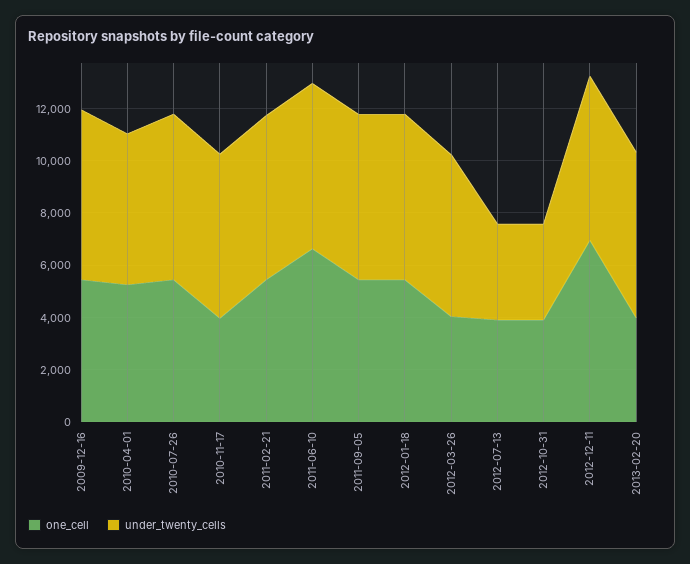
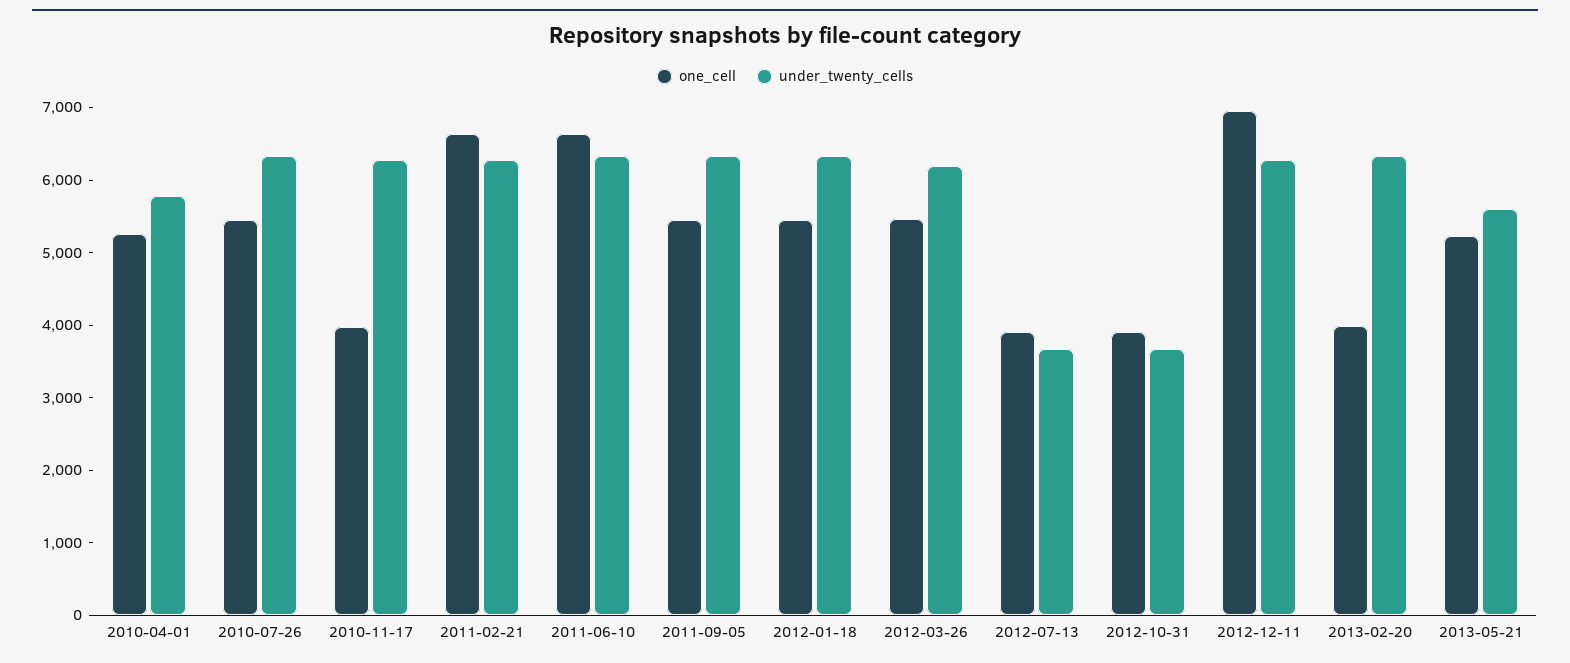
one_cell, 2009-12-16: 5500 -> none
under_twenty_cells, 2009-12-16: 6500 -> none
one_cell, 2011-02-21: 5500 -> 6600
one_cell, 2012-03-26: 4000 -> 5400
one_cell, 2013-05-21: none -> 5200
under_twenty_cells, 2013-05-21: none -> 5600

